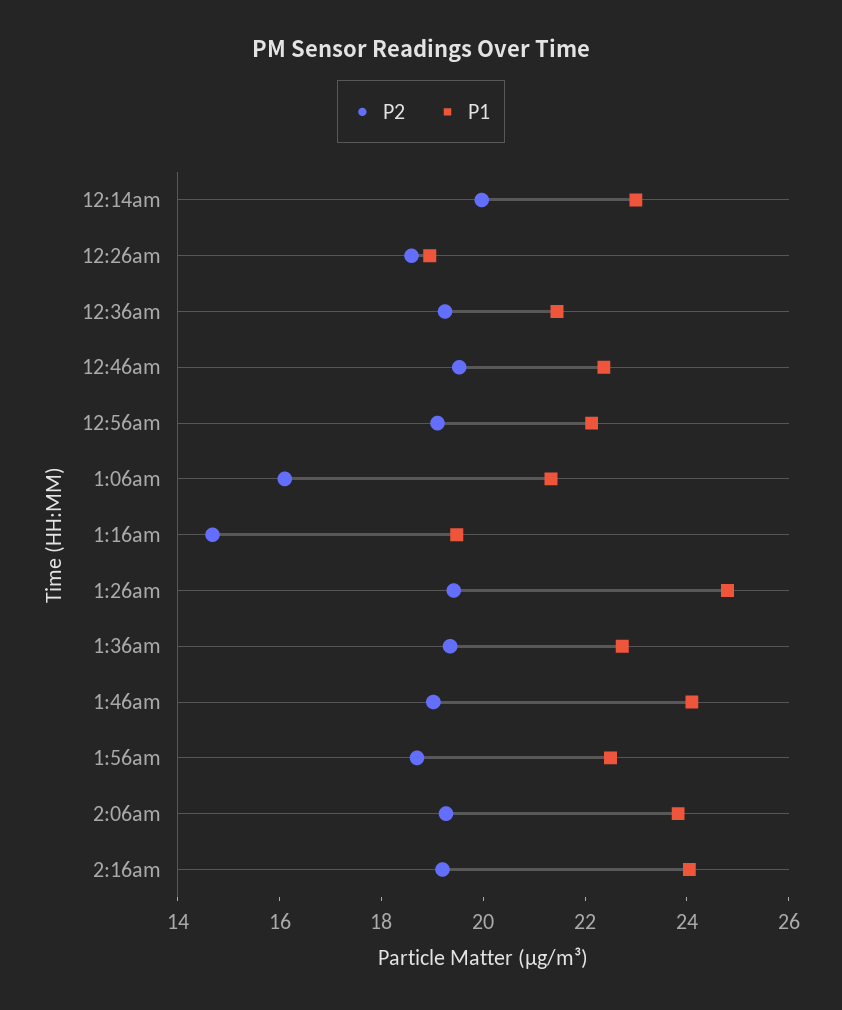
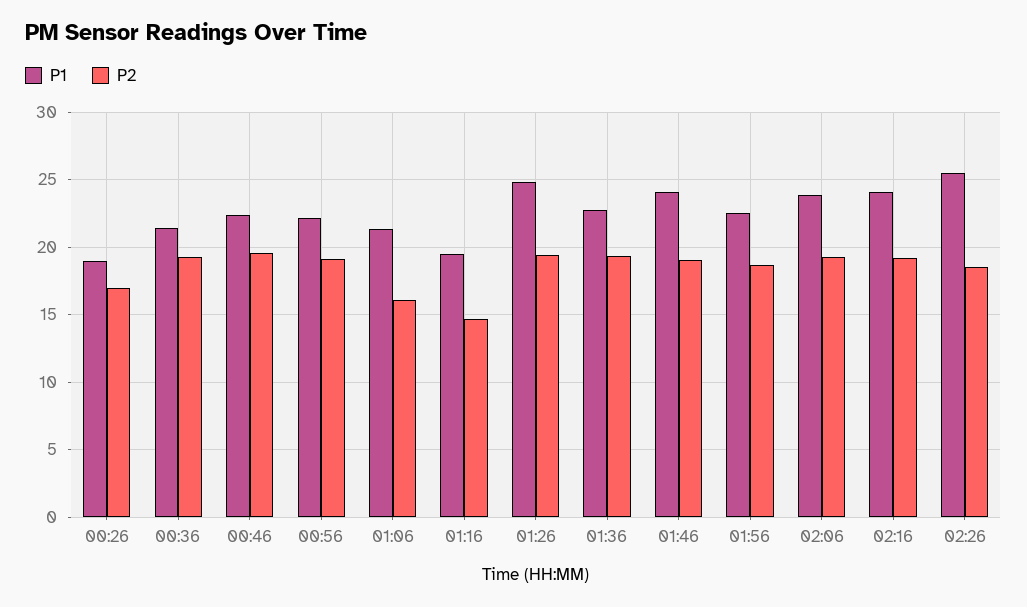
P2, 12:14am: 20 -> none
P1, 12:14am: 23 -> none
P2, 12:26am: 18.5 -> 17
P1, 02:26: none -> 25.5
P2, 02:26: none -> 18.5

